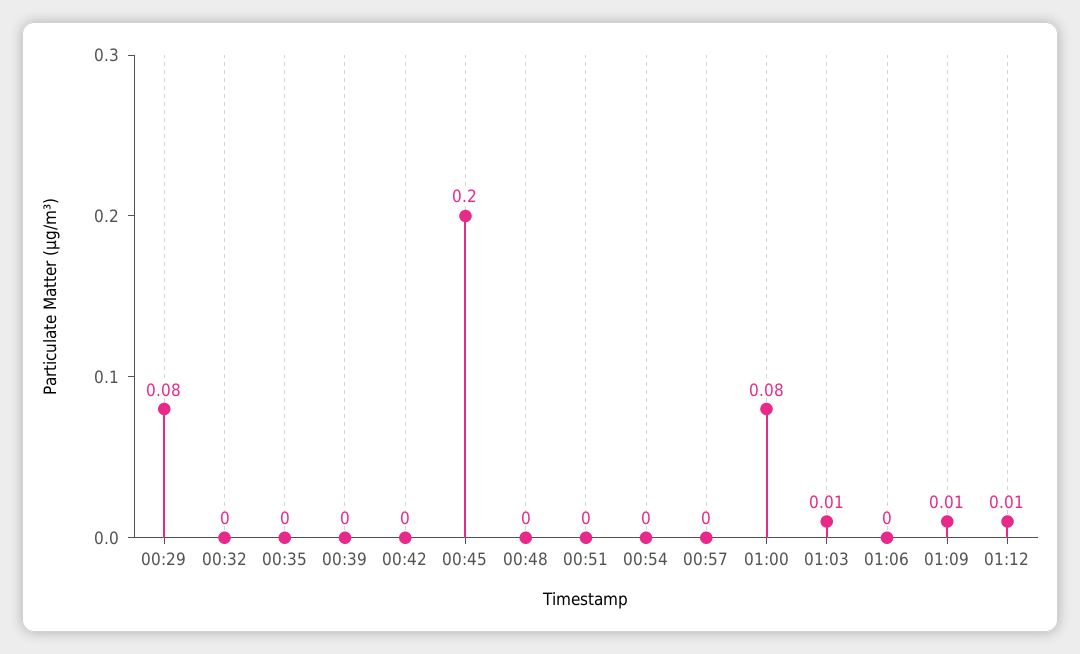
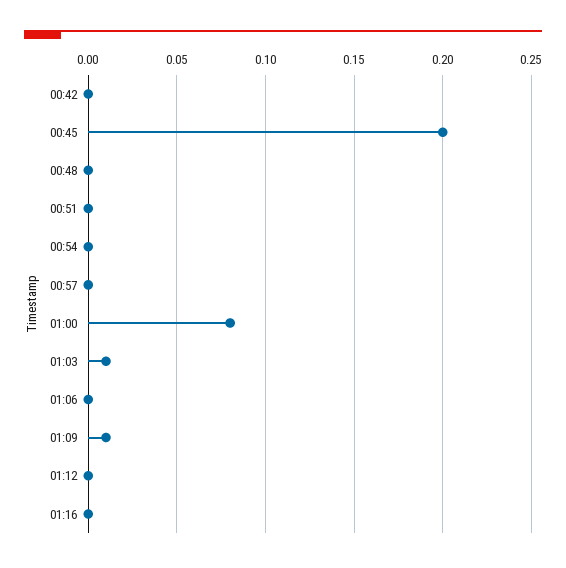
00:29: 0.08 -> none
00:32: 0 -> none
00:35: 0 -> none
00:39: 0 -> none
01:12: 0.01 -> 0
01:16: none -> 0

